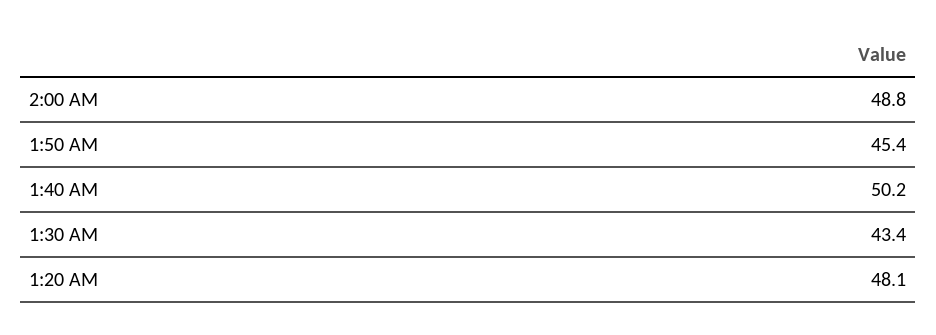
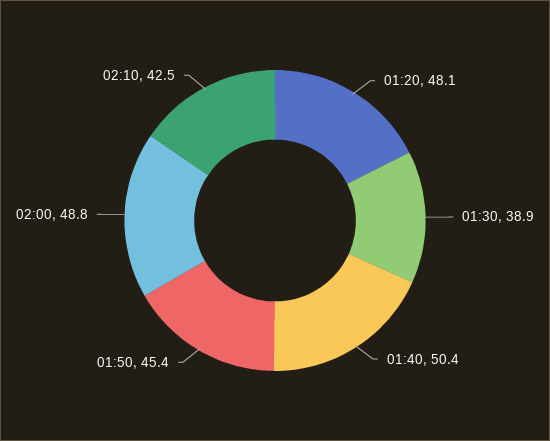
1:40 AM: 50.2 -> 50.4
1:30 AM: 43.4 -> 38.9
02:10: none -> 42.5

